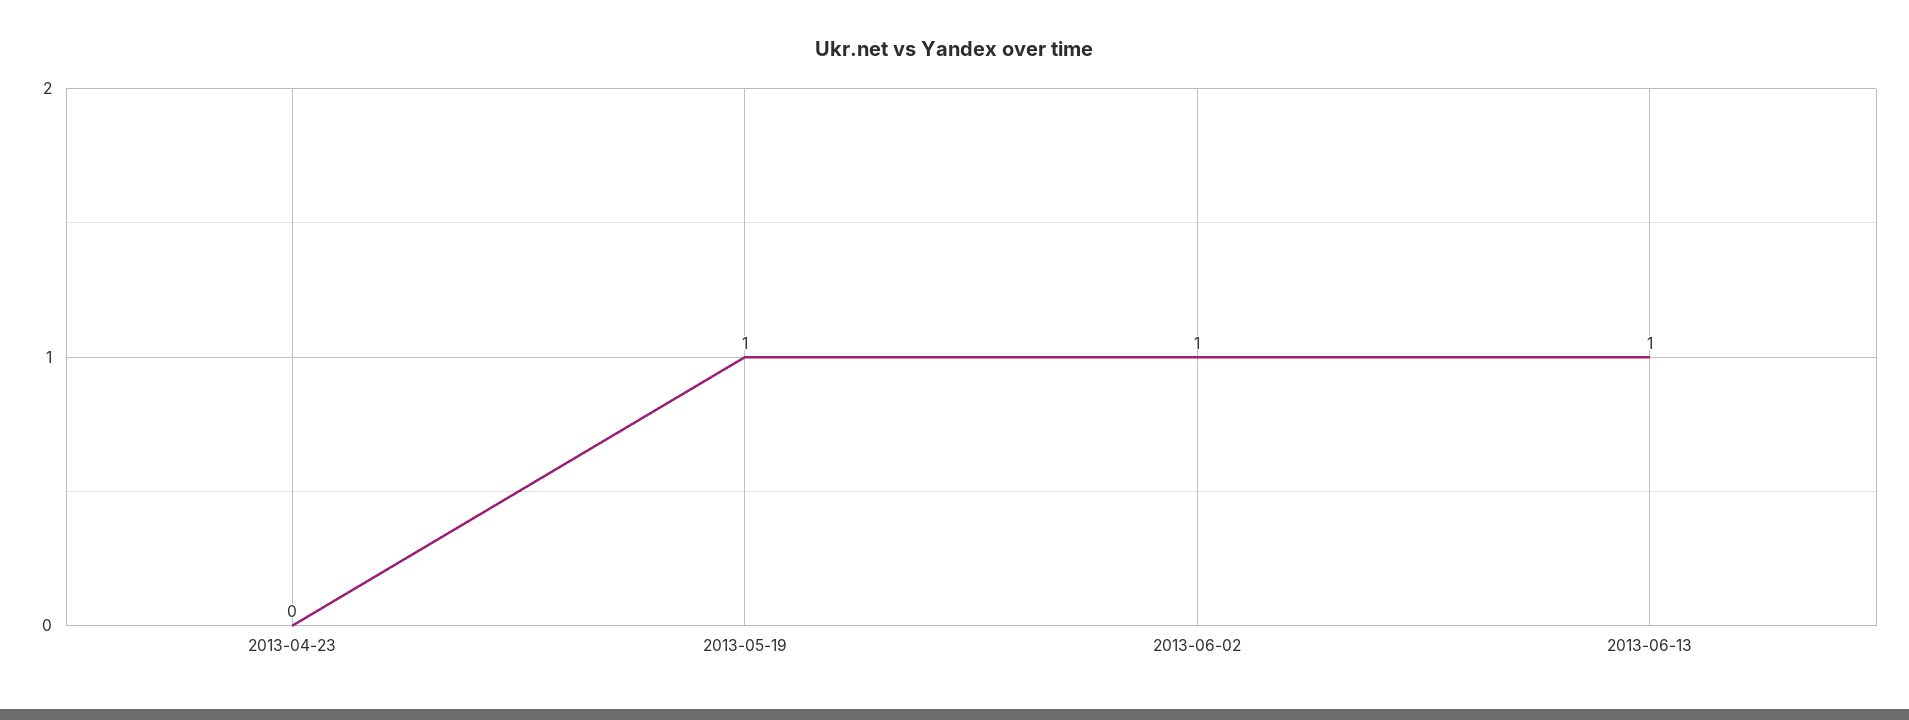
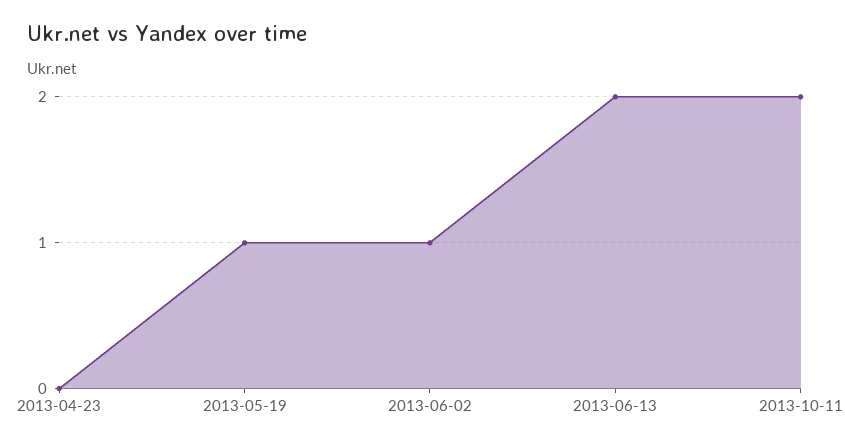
2013-06-13: 1 -> 2
2013-10-11: none -> 2

